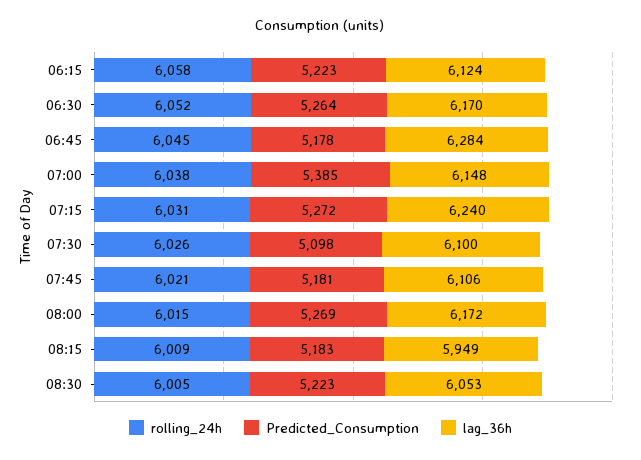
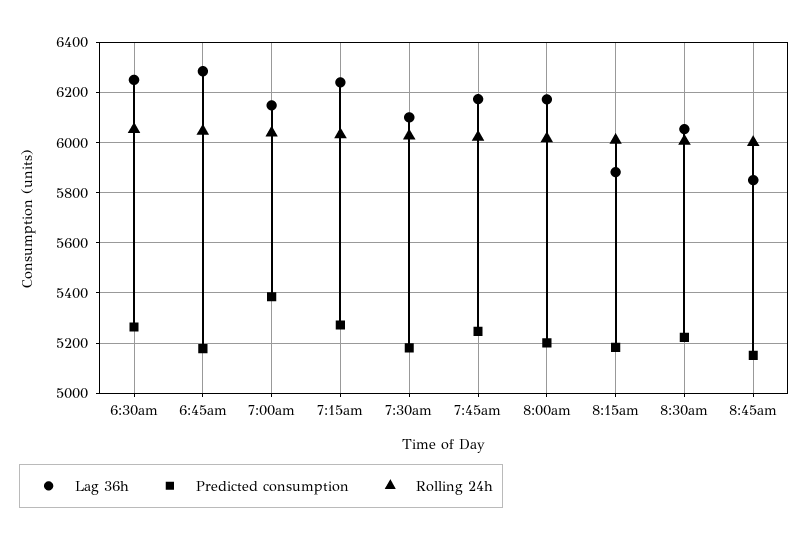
rolling_24h, 06:15: 6058 -> none
Predicted_Consumption, 06:15: 5223 -> none
lag_36h, 06:15: 6124 -> none
lag_36h, 06:30: 6170 -> 6250
Predicted_Consumption, 07:30: 5098 -> 5175
Predicted_Consumption, 07:45: 5181 -> 5250
lag_36h, 07:45: 6106 -> 6175
Predicted_Consumption, 08:00: 5269 -> 5200
lag_36h, 08:15: 5949 -> 5875
lag_36h, 8:45am: none -> 5850
Predicted_Consumption, 8:45am: none -> 5150
rolling_24h, 8:45am: none -> 6000

